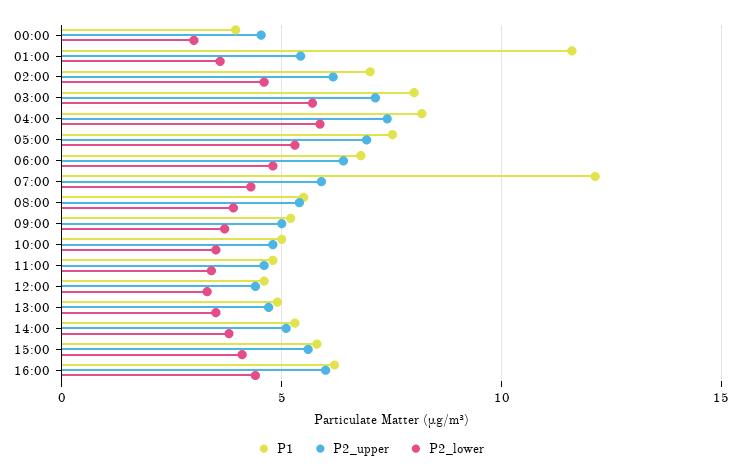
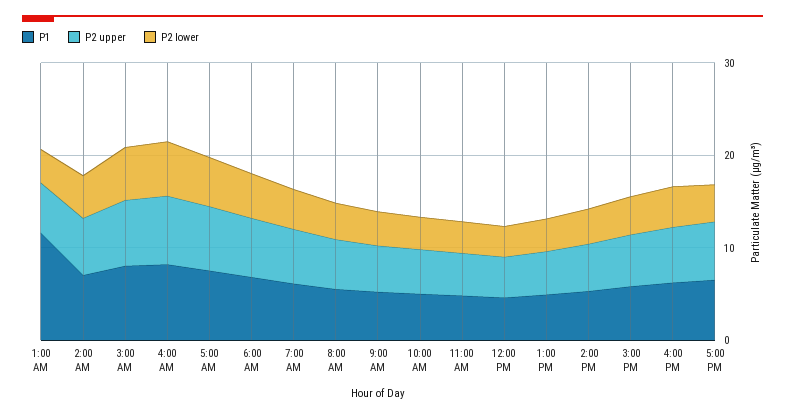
P1, 00:00: 4 -> none
P2_upper, 00:00: 4.5 -> none
P2_lower, 00:00: 3 -> none
P1, 07:00: 12 -> 6
P1, 5:00 PM: none -> 6
P2_upper, 5:00 PM: none -> 6
P2_lower, 5:00 PM: none -> 4

